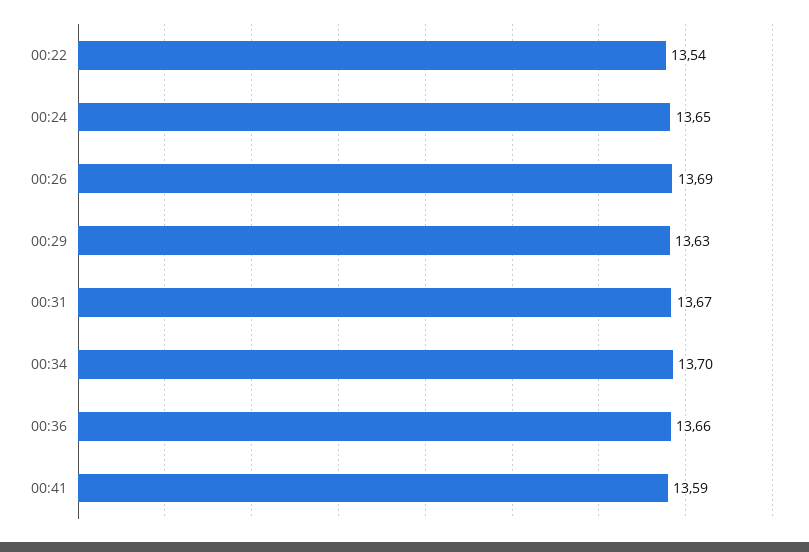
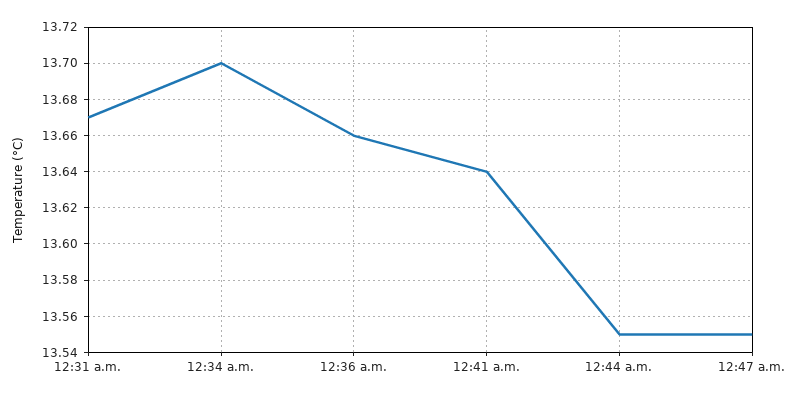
00:22: 13.54 -> none
00:24: 13.65 -> none
00:26: 13.69 -> none
00:29: 13.63 -> none
00:41: 13.59 -> 13.64
12:44 a.m.: none -> 13.55
12:47 a.m.: none -> 13.55

